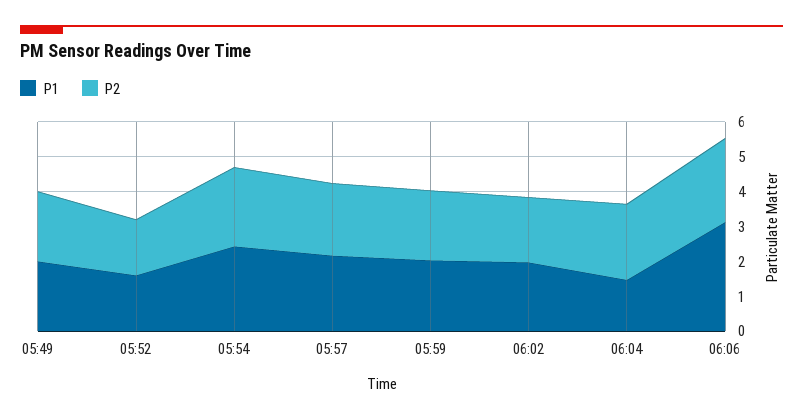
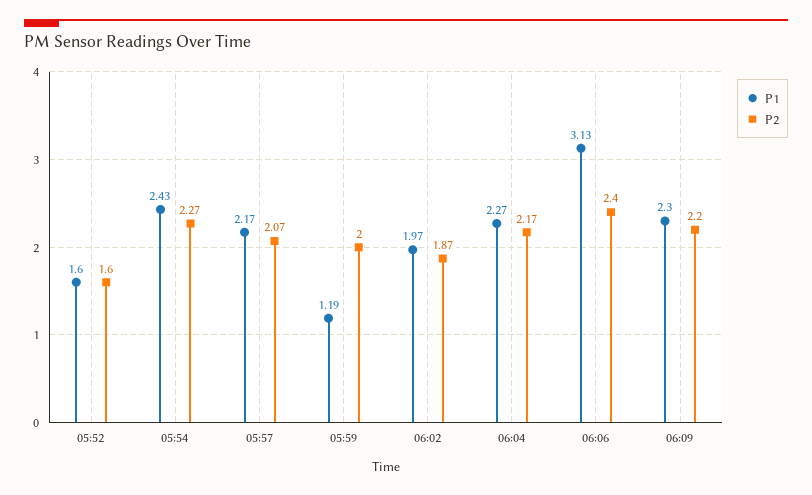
P1, 05:49: 2 -> none
P2, 05:49: 2 -> none
P1, 05:59: 2 -> 1.19
P1, 06:04: 1.5 -> 2.27
P1, 06:09: none -> 2.3
P2, 06:09: none -> 2.2

